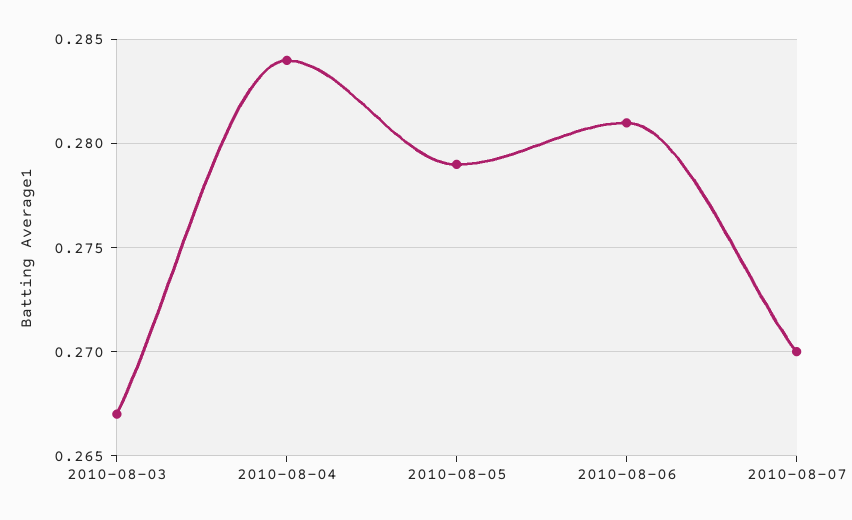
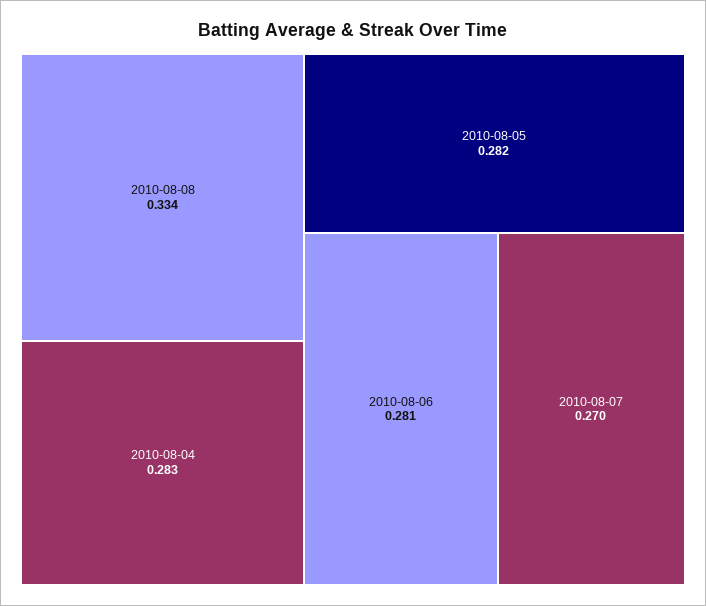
2010-08-03: 0.267 -> none
2010-08-04: 0.284 -> 0.283
2010-08-05: 0.279 -> 0.282
2010-08-08: none -> 0.334

